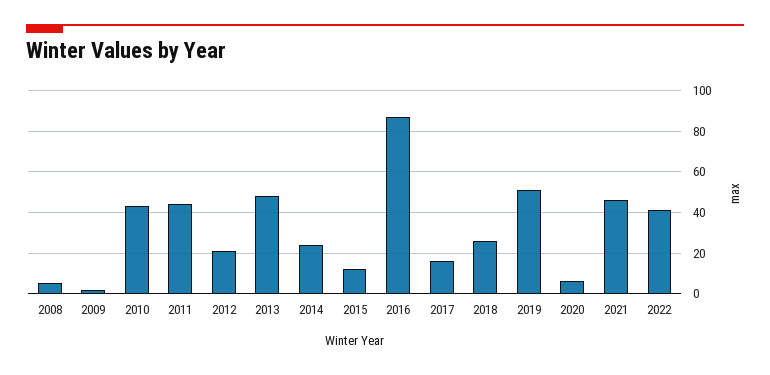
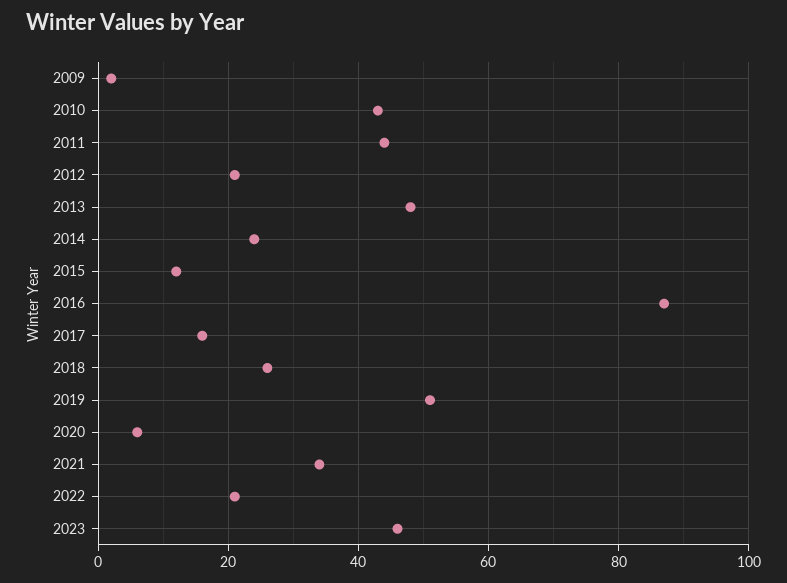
2008: 5 -> none
2021: 45 -> 35
2022: 40 -> 20
2023: none -> 45

